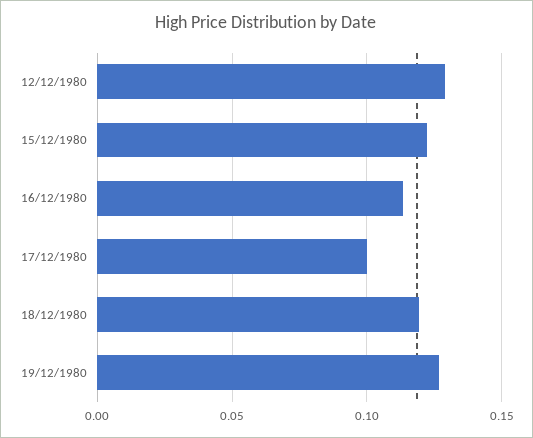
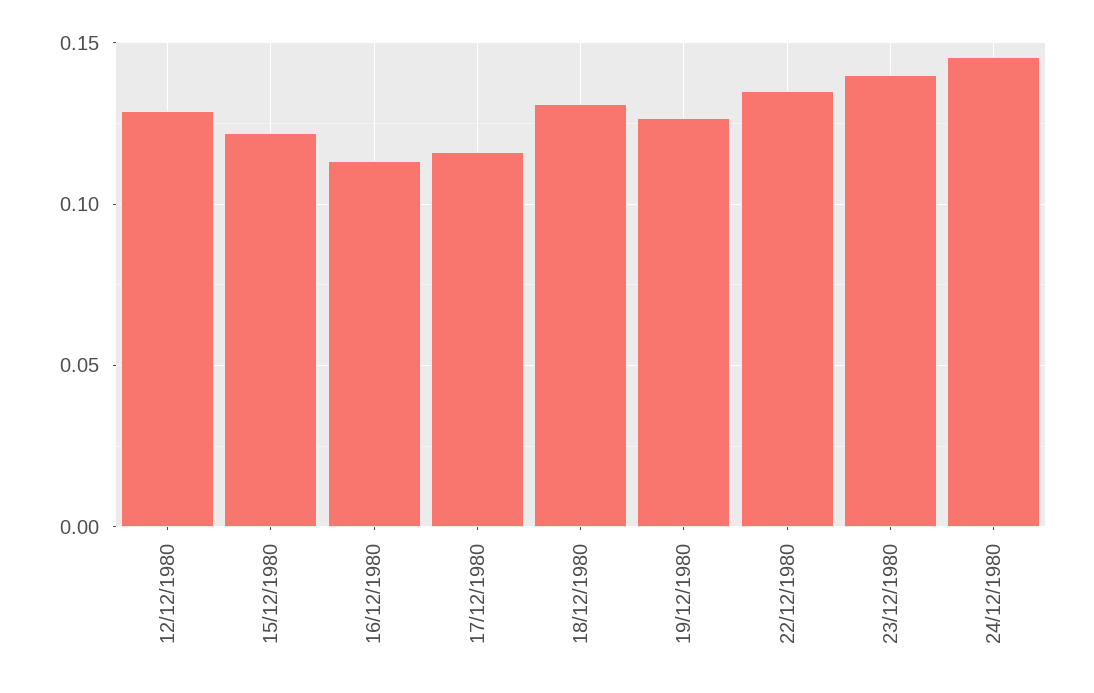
17/12/1980: 0.1 -> 0.115
18/12/1980: 0.12 -> 0.13
22/12/1980: none -> 0.135
23/12/1980: none -> 0.14
24/12/1980: none -> 0.145

